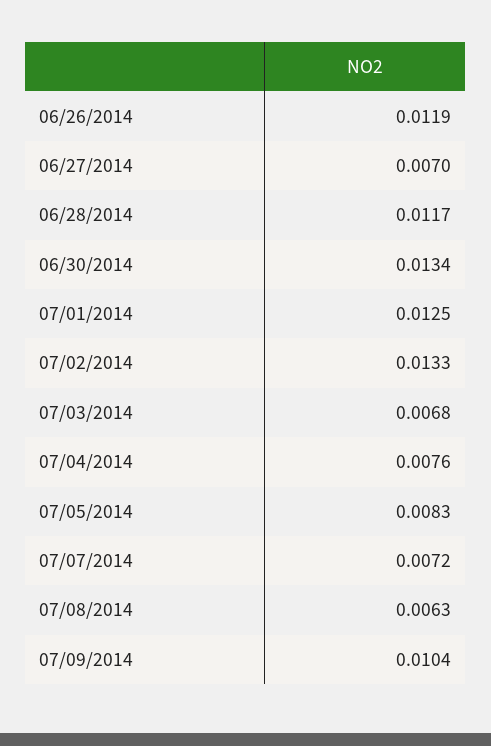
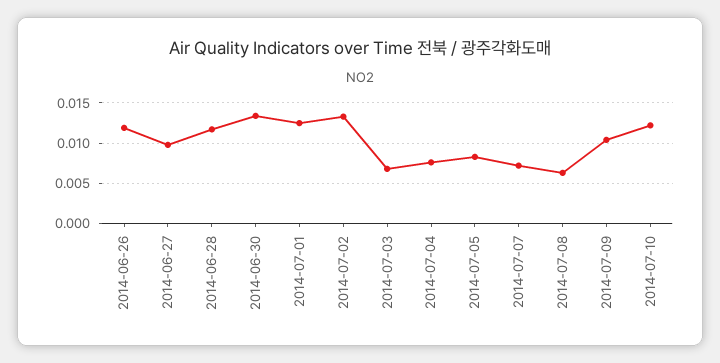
06/27/2014: 0.007 -> 0.01
2014-07-10: none -> 0.012

